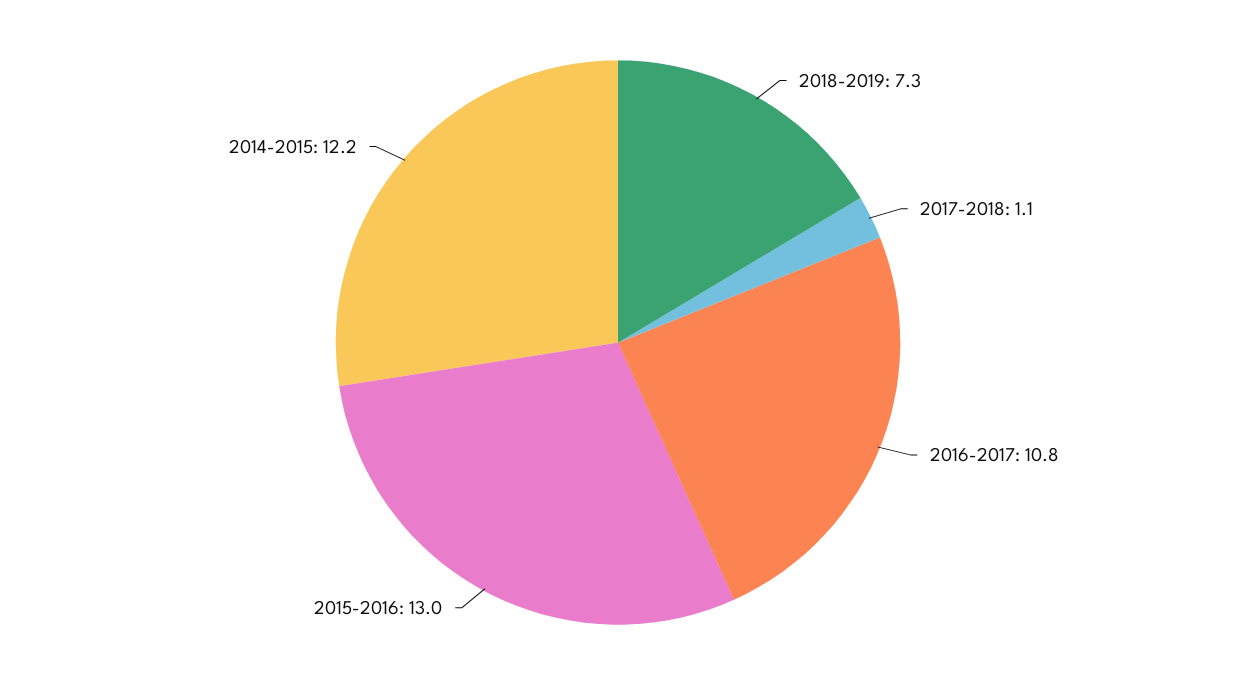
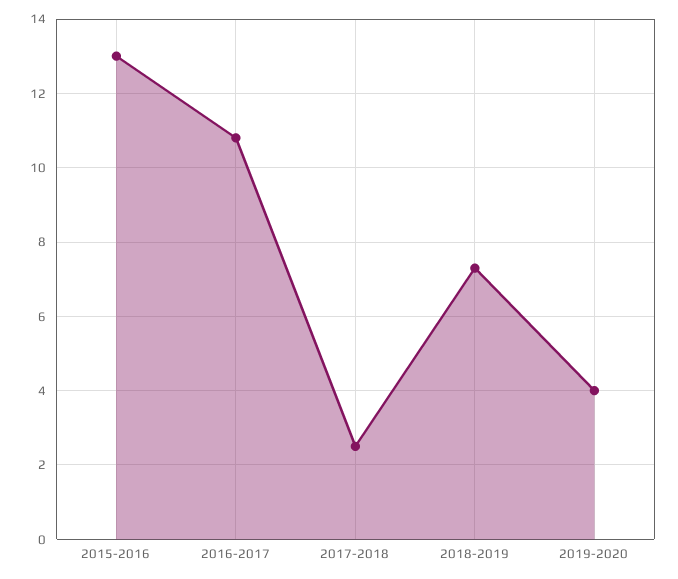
2017-2018: 1.1 -> 2.5
2014-2015: 12.2 -> none
2019-2020: none -> 4

